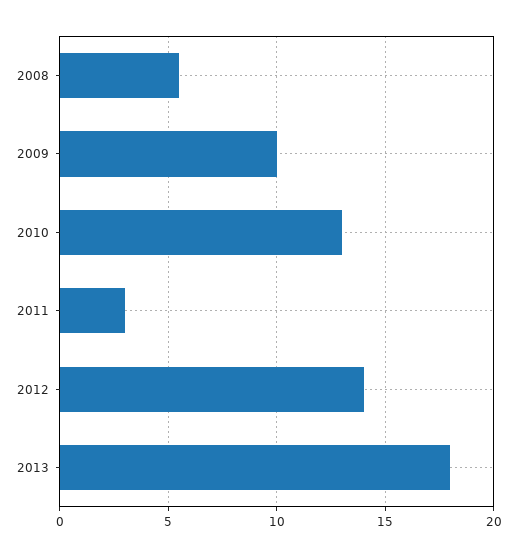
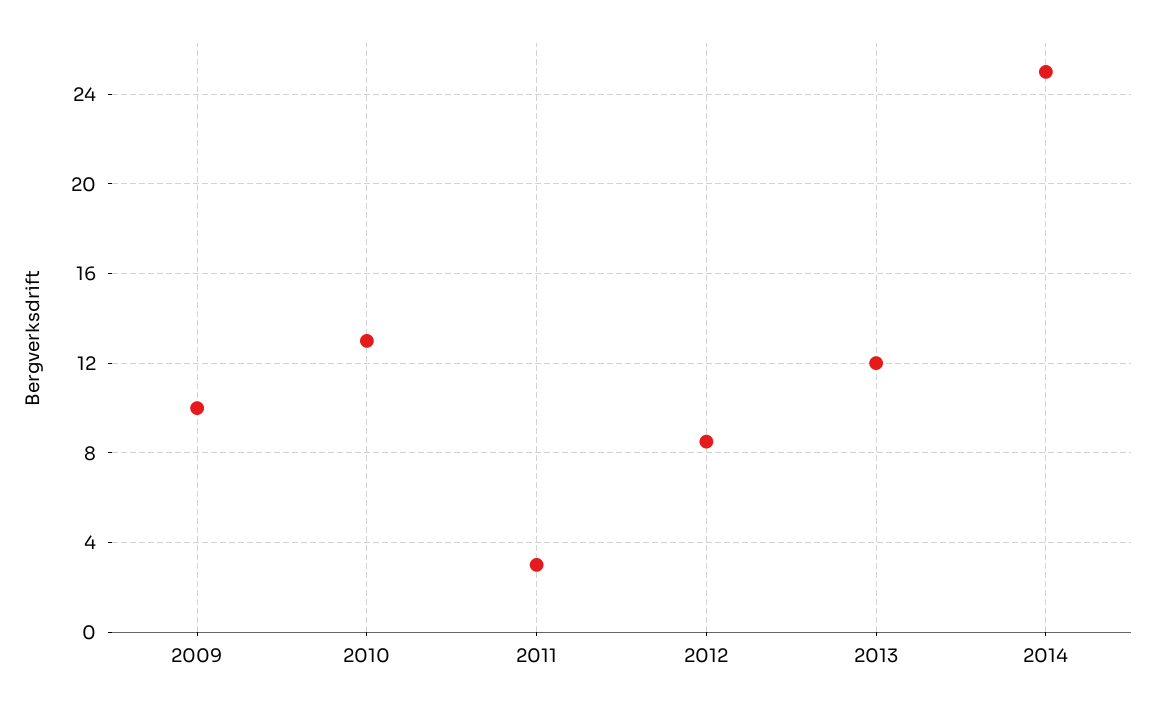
2008: 5.5 -> none
2012: 14 -> 8.5
2013: 18 -> 12
2014: none -> 25

